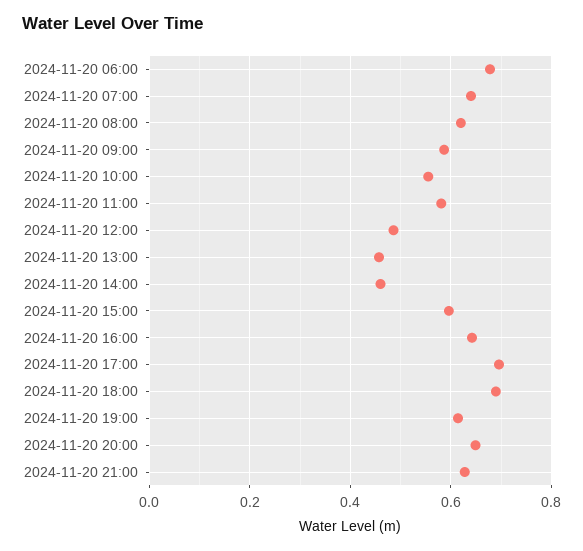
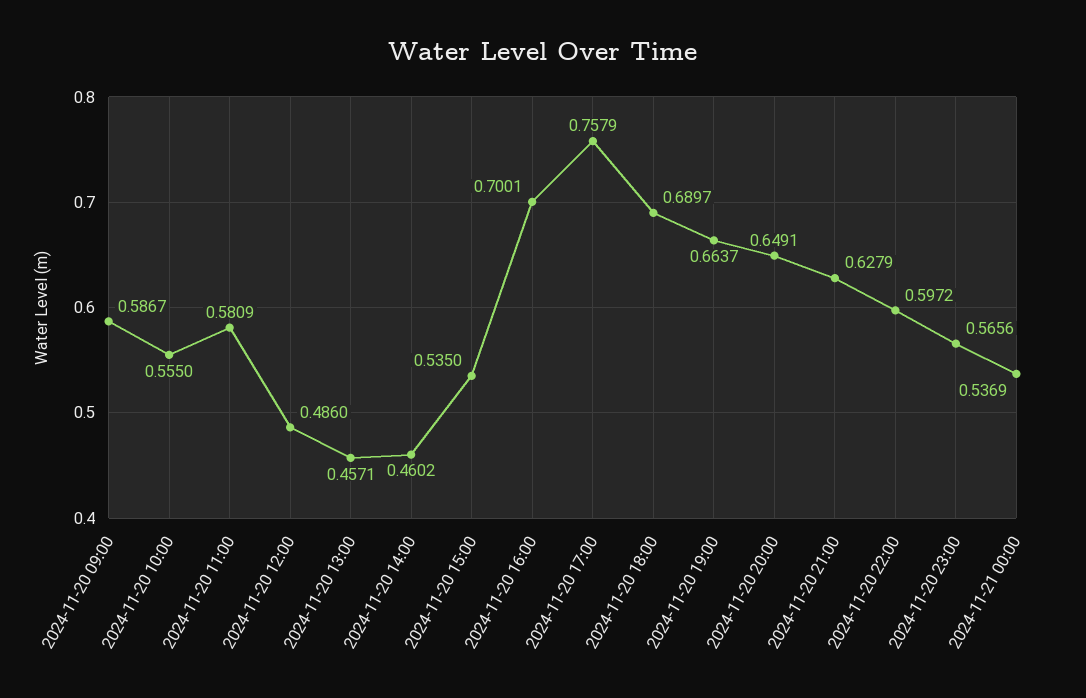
2024-11-20 06:00: 0.68 -> none
2024-11-20 07:00: 0.64 -> none
2024-11-20 08:00: 0.62 -> none
2024-11-20 15:00: 0.6 -> 0.535
2024-11-20 16:00: 0.64 -> 0.7001
2024-11-20 17:00: 0.7 -> 0.7579
2024-11-20 19:00: 0.62 -> 0.6637
2024-11-20 22:00: none -> 0.5972
2024-11-20 23:00: none -> 0.5656
2024-11-21 00:00: none -> 0.5369

